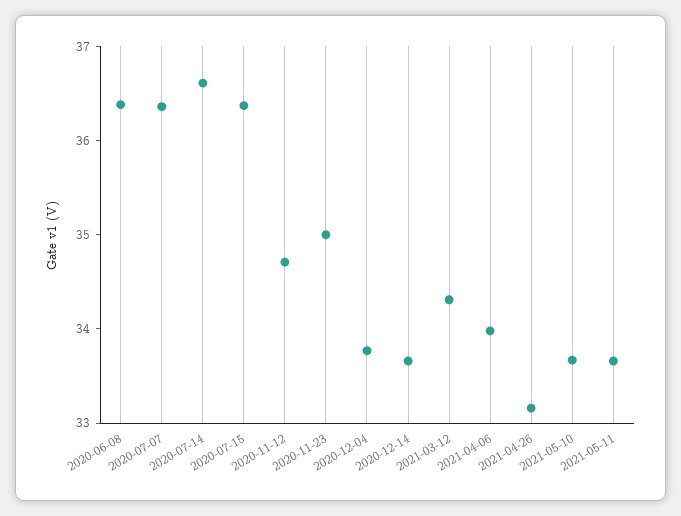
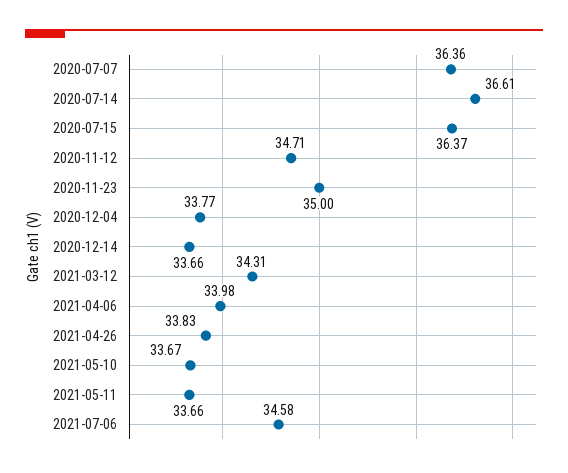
2020-06-08: 36.4 -> none
2021-04-26: 33.2 -> 33.83
2021-07-06: none -> 34.58

